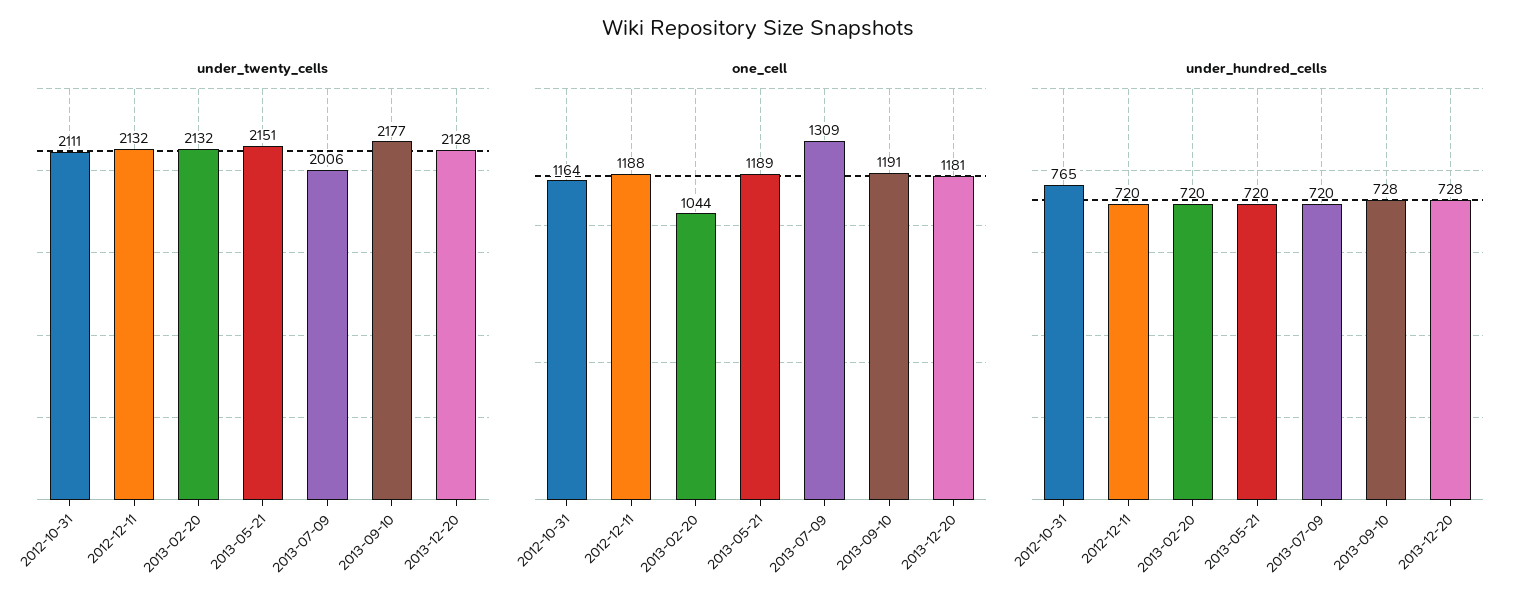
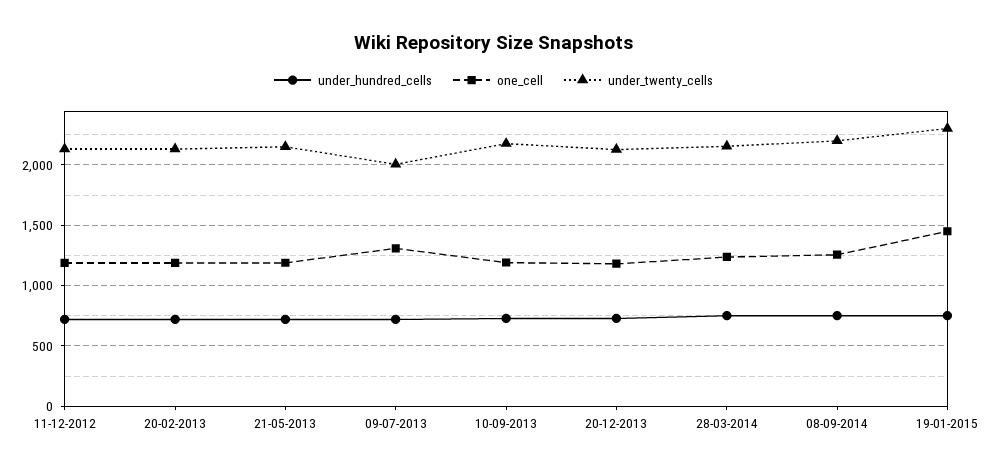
under_twenty_cells, 2012-10-31: 2111 -> none
one_cell, 2012-10-31: 1164 -> none
one_cell, 2013-02-20: 1044 -> 1200
under_hundred_cells, 2012-10-31: 765 -> none
under_hundred_cells, 28-03-2014: none -> 750
one_cell, 28-03-2014: none -> 1250
under_twenty_cells, 28-03-2014: none -> 2150
under_hundred_cells, 08-09-2014: none -> 750
one_cell, 08-09-2014: none -> 1250
under_twenty_cells, 08-09-2014: none -> 2200
under_hundred_cells, 19-01-2015: none -> 750
one_cell, 19-01-2015: none -> 1450
under_twenty_cells, 19-01-2015: none -> 2300

